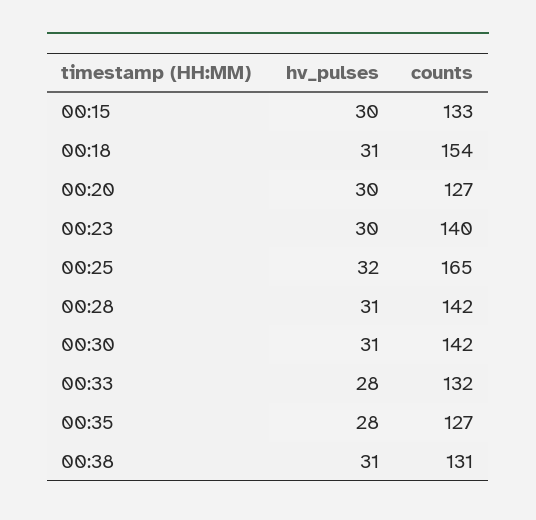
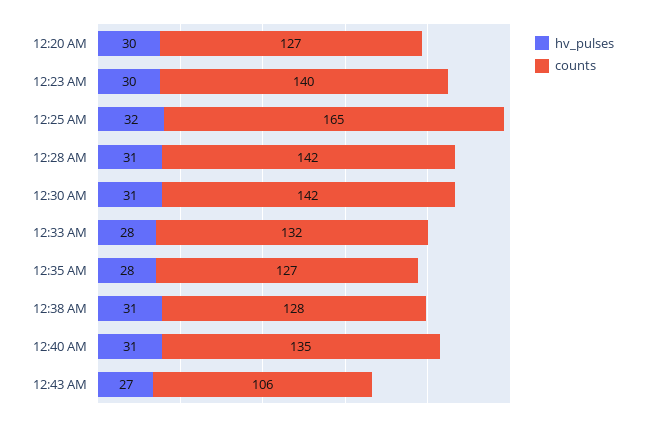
hv_pulses, 00:15: 30 -> none
counts, 00:15: 133 -> none
hv_pulses, 00:18: 31 -> none
counts, 00:18: 154 -> none
counts, 00:38: 131 -> 128
hv_pulses, 12:40 AM: none -> 31
counts, 12:40 AM: none -> 135
hv_pulses, 12:43 AM: none -> 27
counts, 12:43 AM: none -> 106

